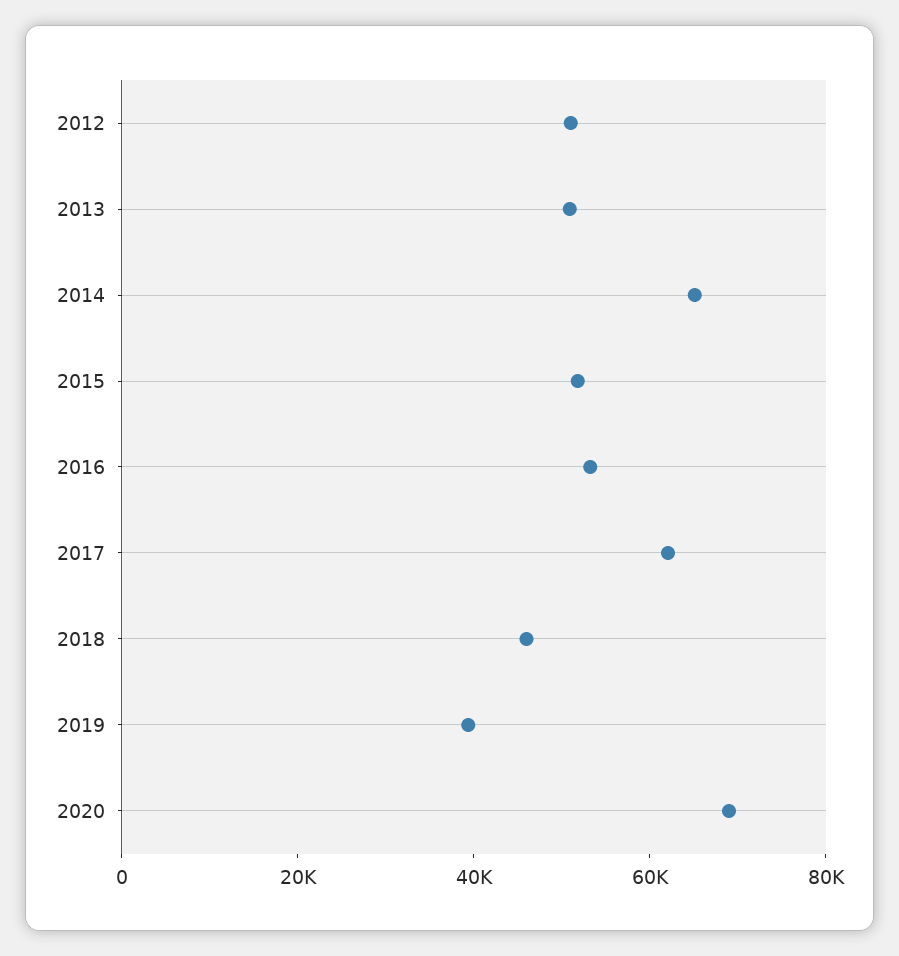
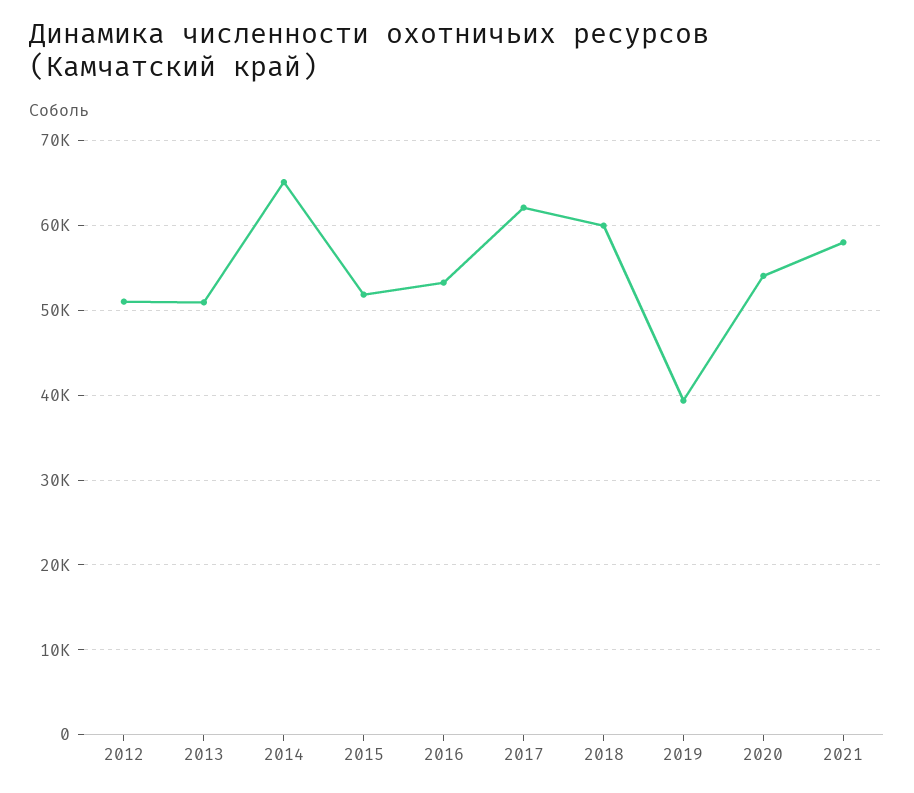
2018: 45000 -> 60000
2020: 70000 -> 54000
2021: none -> 58000

